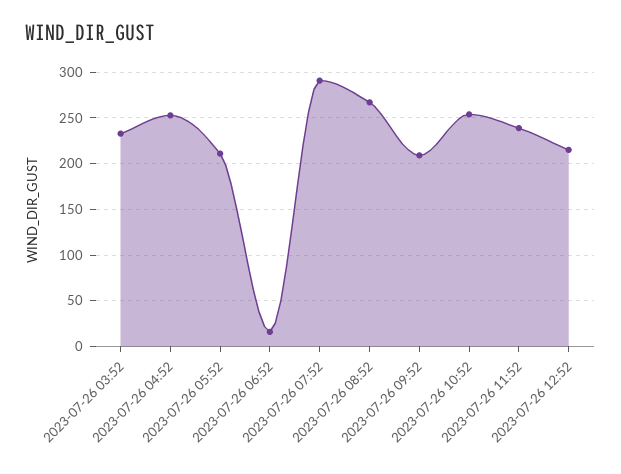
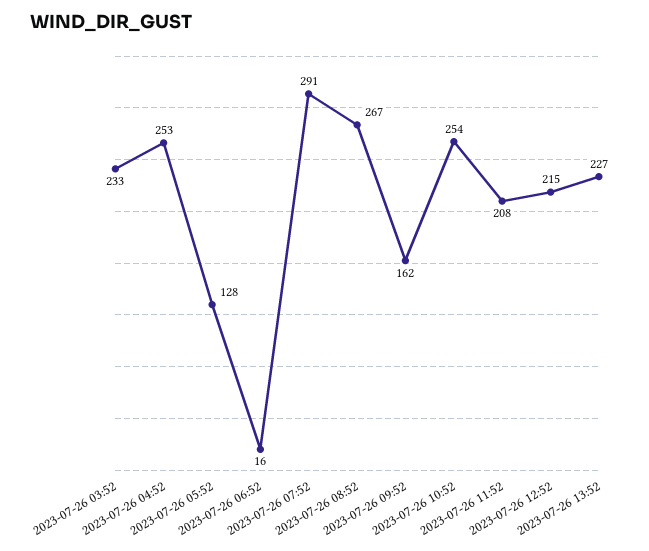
2023-07-26 05:52: 210 -> 128
2023-07-26 09:52: 210 -> 162
2023-07-26 11:52: 240 -> 208
2023-07-26 13:52: none -> 227

